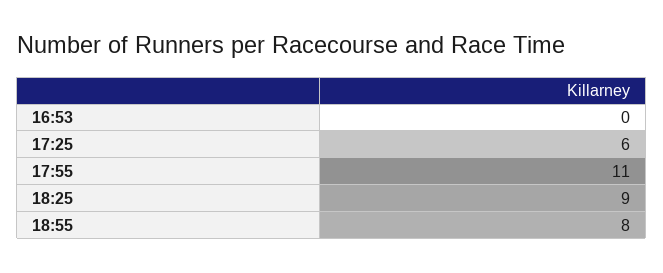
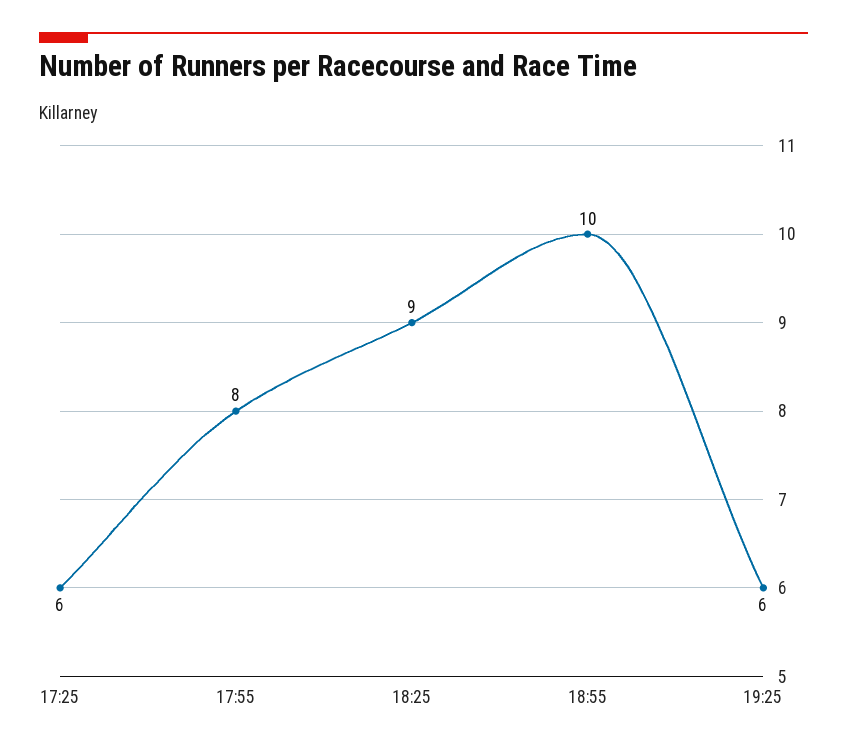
16:53: 0 -> none
17:55: 11 -> 8
18:55: 8 -> 10
19:25: none -> 6

